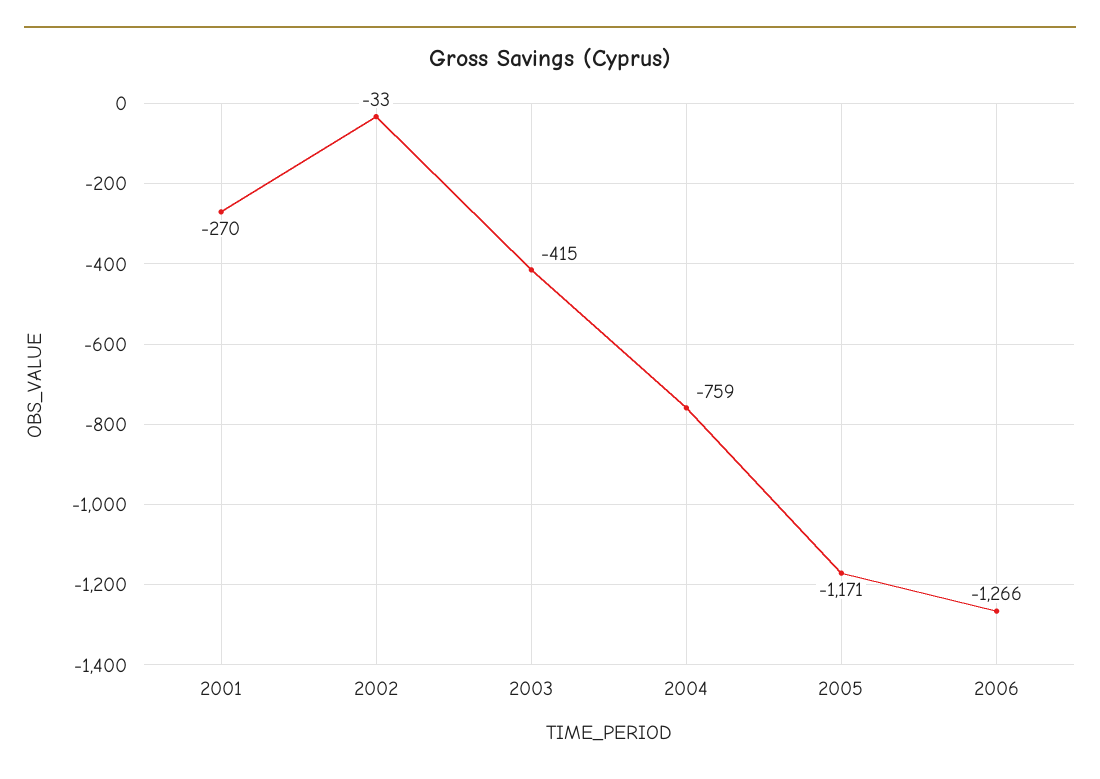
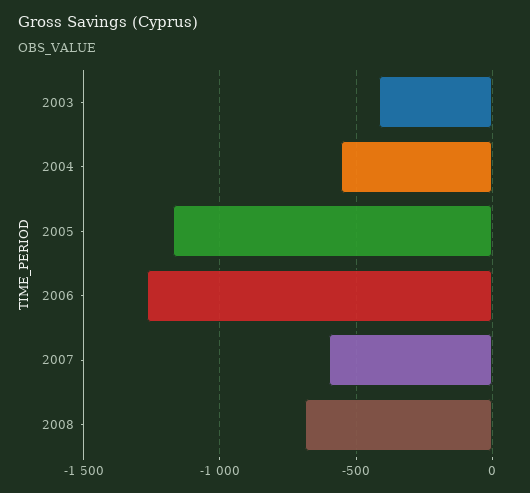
2001: -270 -> none
2002: -33 -> none
2004: -759 -> -550
2007: none -> -600
2008: none -> -700

